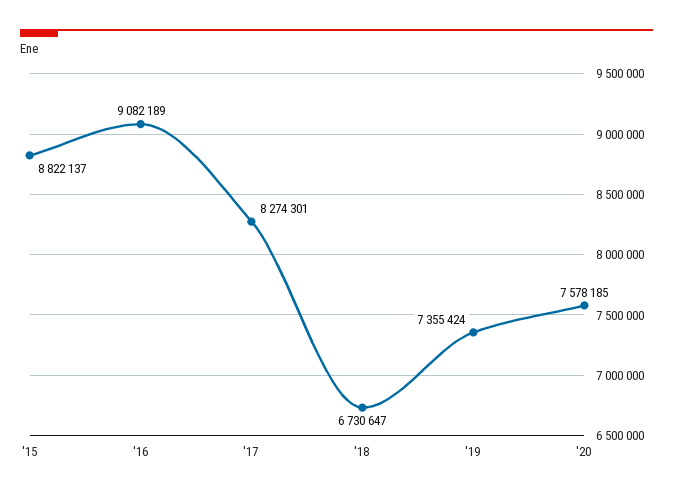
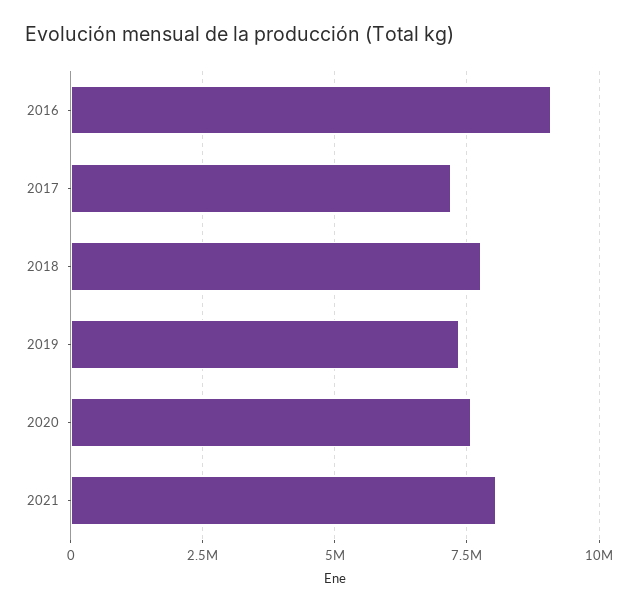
'15: 8822137 -> none
'17: 8274301 -> 7250000
'18: 6730647 -> 7750000
2021: none -> 8000000

